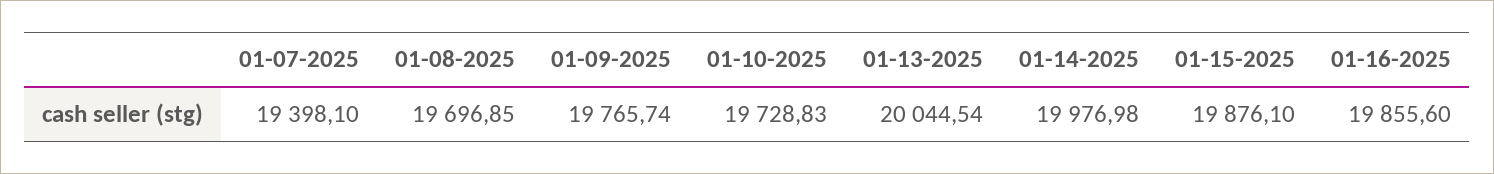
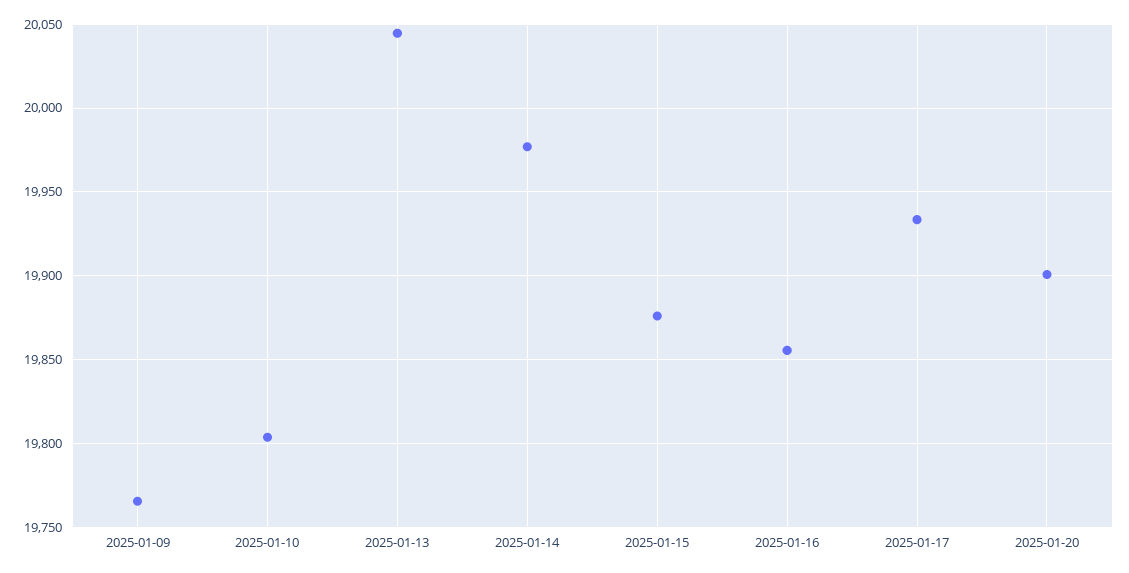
01-07-2025: 19398.1 -> none
01-08-2025: 19696.85 -> none
01-10-2025: 19728.83 -> 19805
2025-01-17: none -> 19935
2025-01-20: none -> 19900

